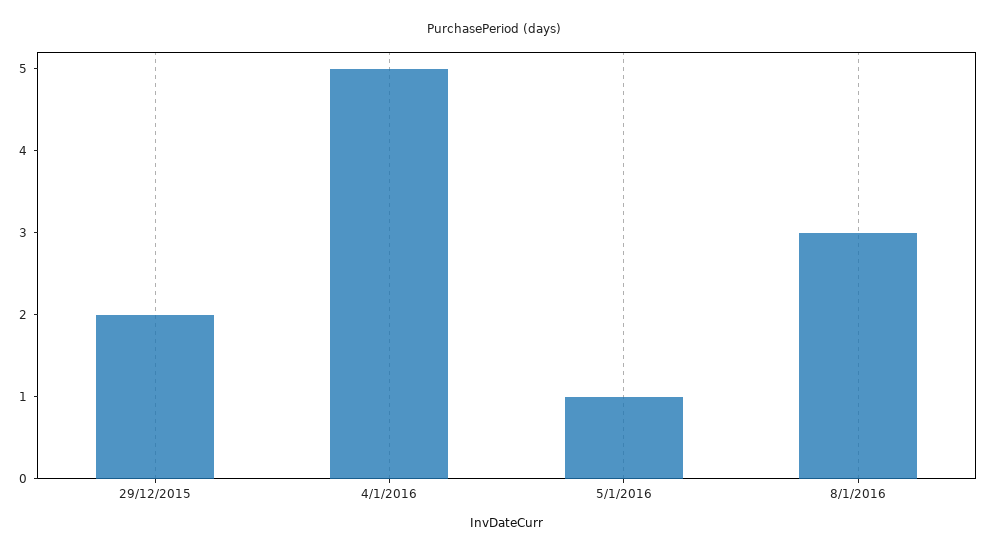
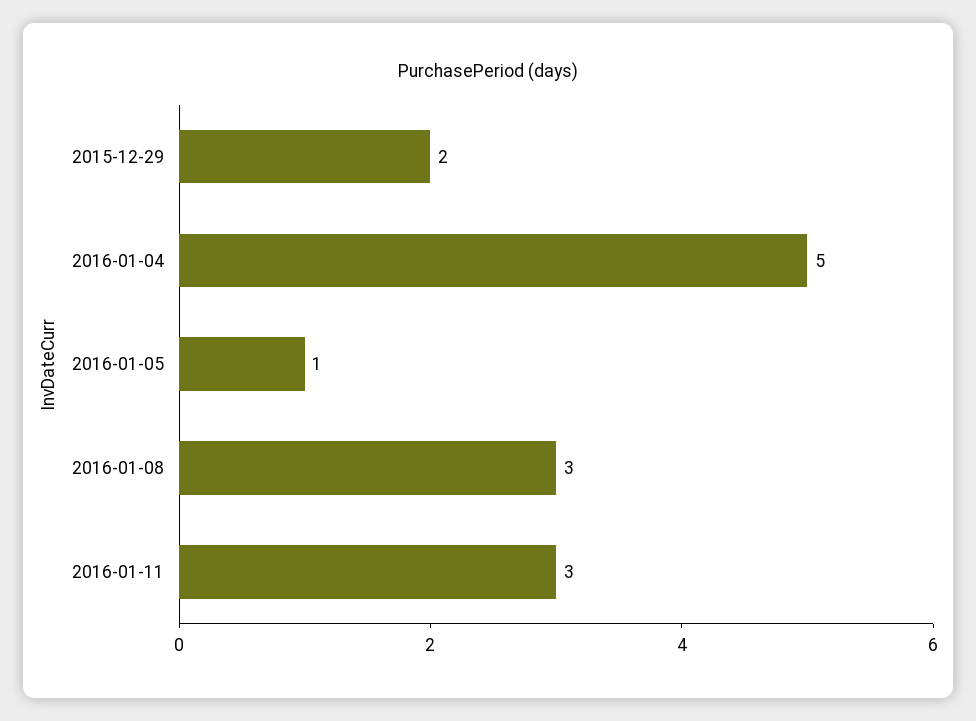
2016-01-11: none -> 3

